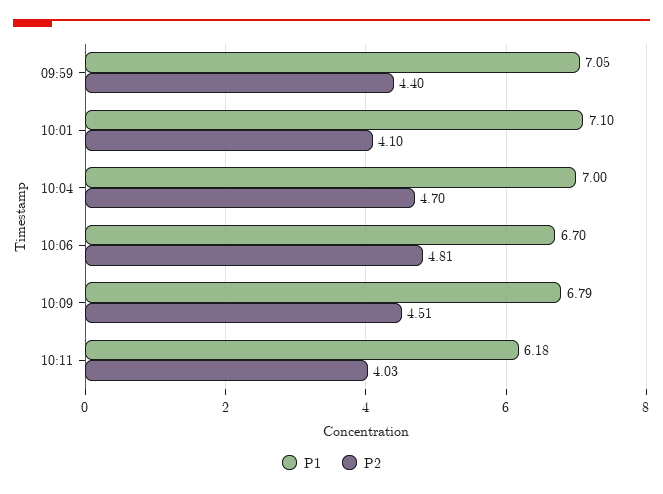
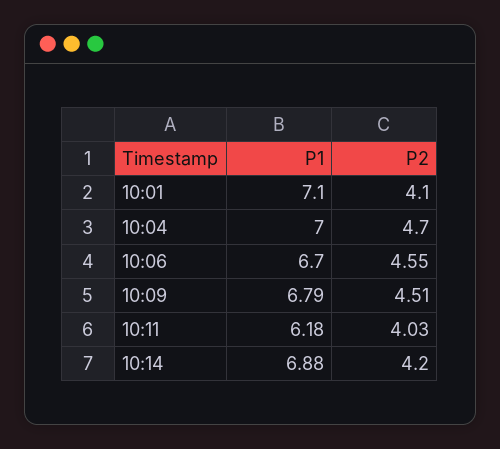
P1, 09:59: 7.05 -> none
P2, 09:59: 4.4 -> none
P2, 10:06: 4.81 -> 4.55
P1, 10:14: none -> 6.88
P2, 10:14: none -> 4.2

